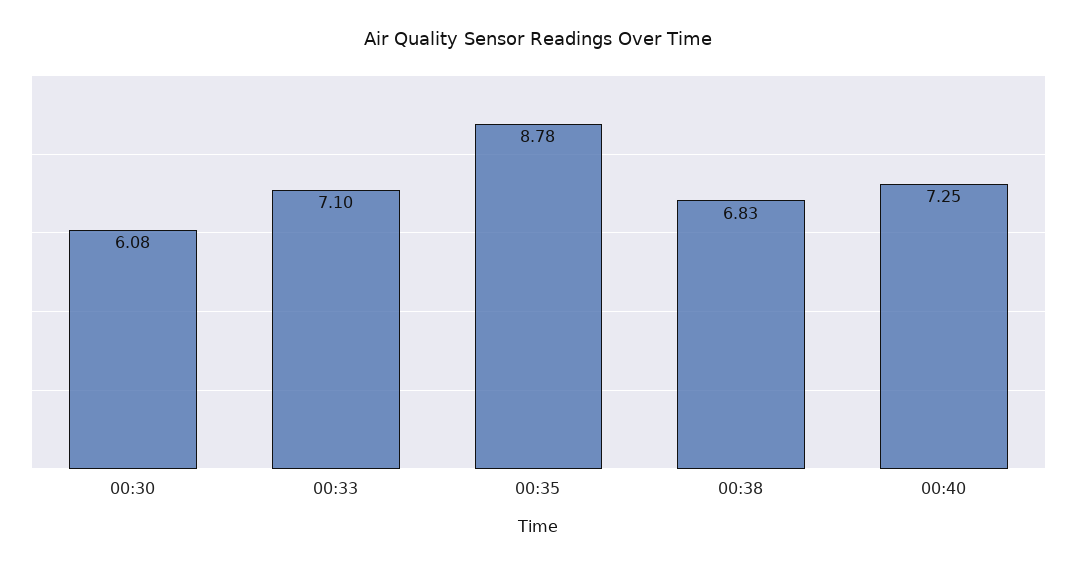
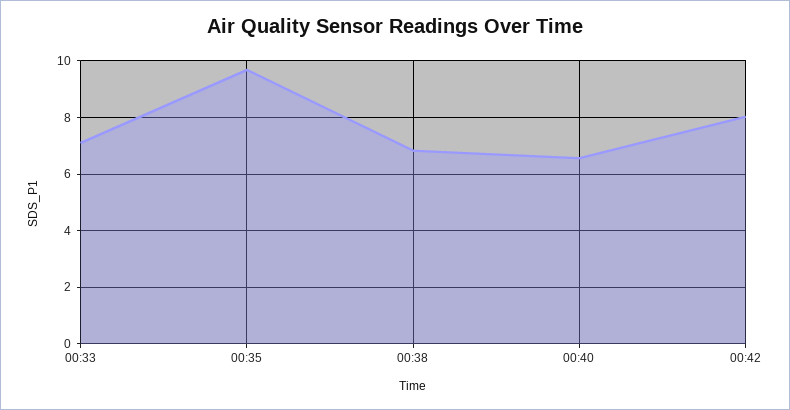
00:30: 6.08 -> none
00:35: 8.78 -> 9.75
00:40: 7.25 -> 6.5
00:42: none -> 8

